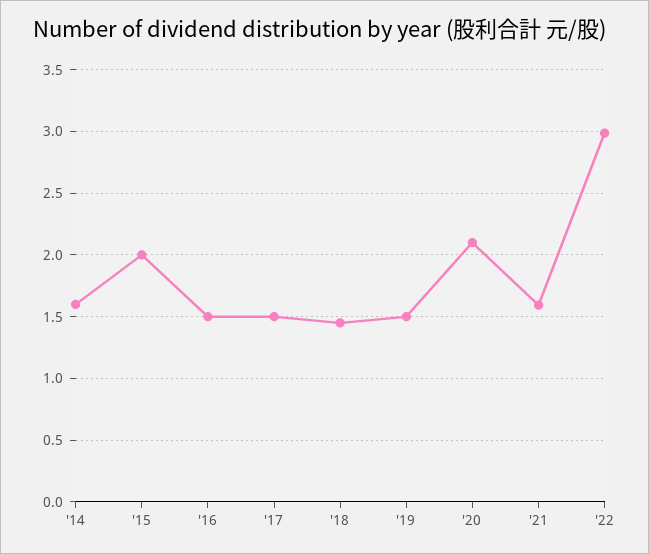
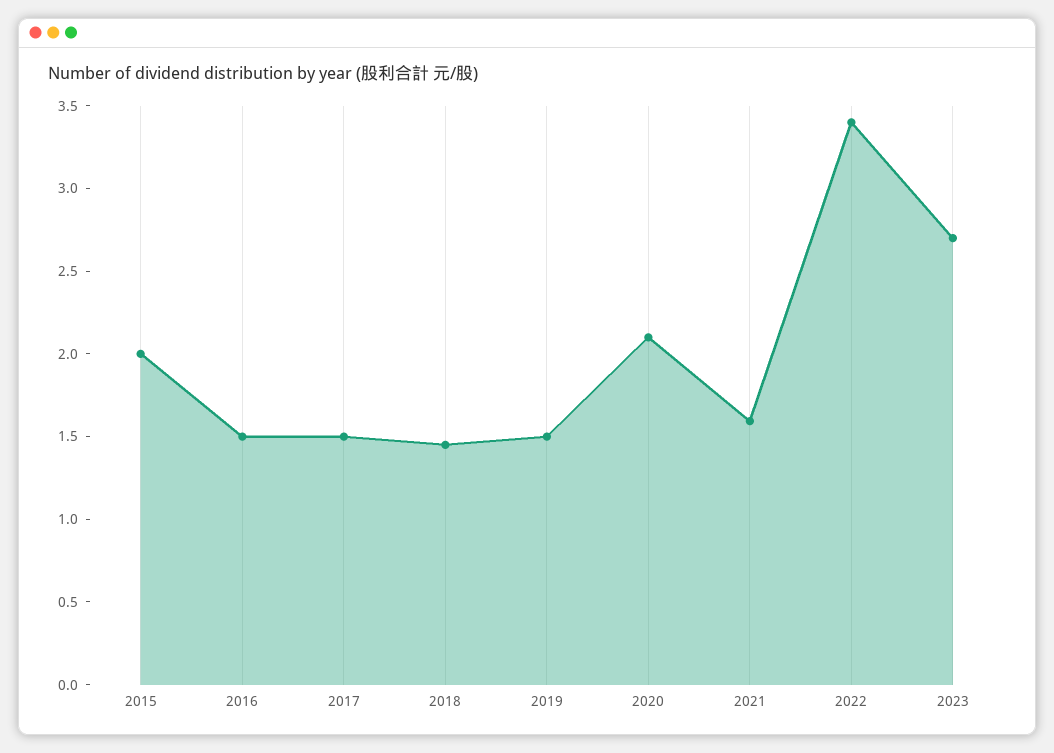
'14: 1.6 -> none
'22: 3 -> 3.4
2023: none -> 2.7

